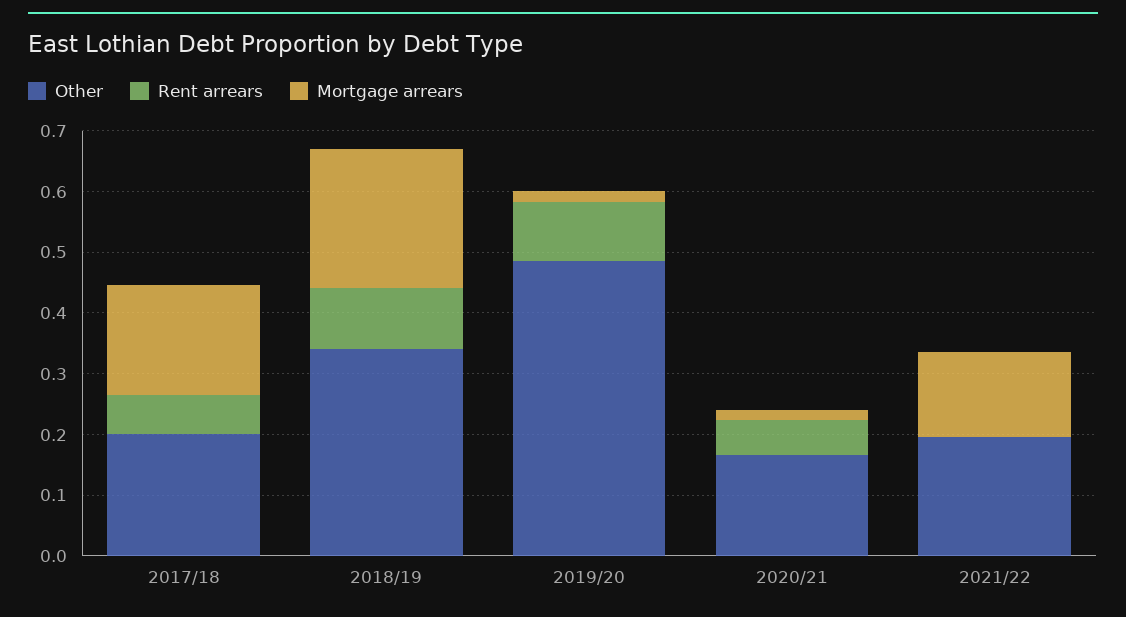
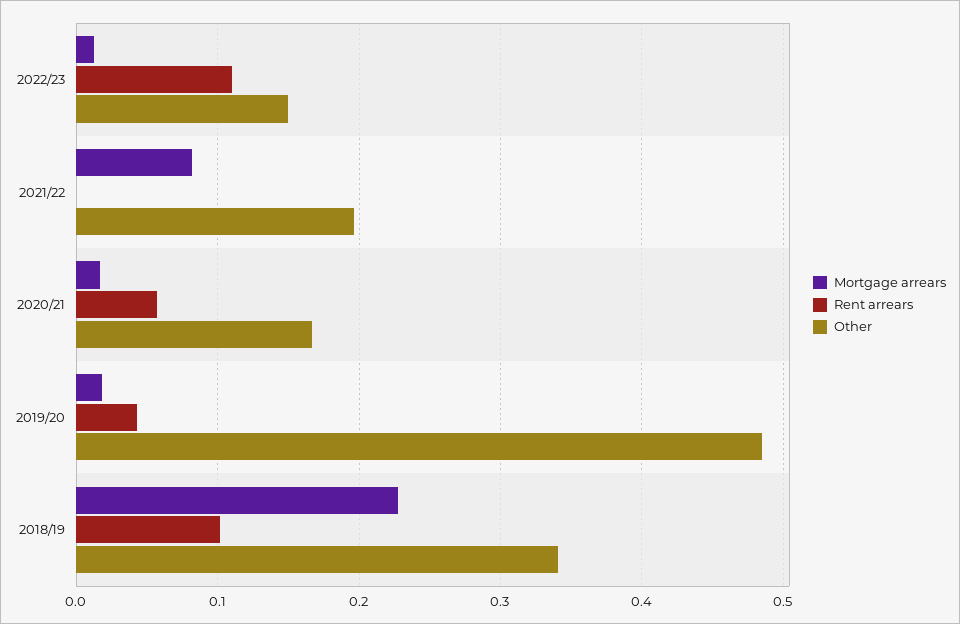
Other, 2017/18: 0.2 -> none
Rent arrears, 2017/18: 0.06 -> none
Mortgage arrears, 2017/18: 0.18 -> none
Rent arrears, 2019/20: 0.1 -> 0.04
Mortgage arrears, 2021/22: 0.14 -> 0.08
Mortgage arrears, 2022/23: none -> 0.01
Rent arrears, 2022/23: none -> 0.11
Other, 2022/23: none -> 0.15

